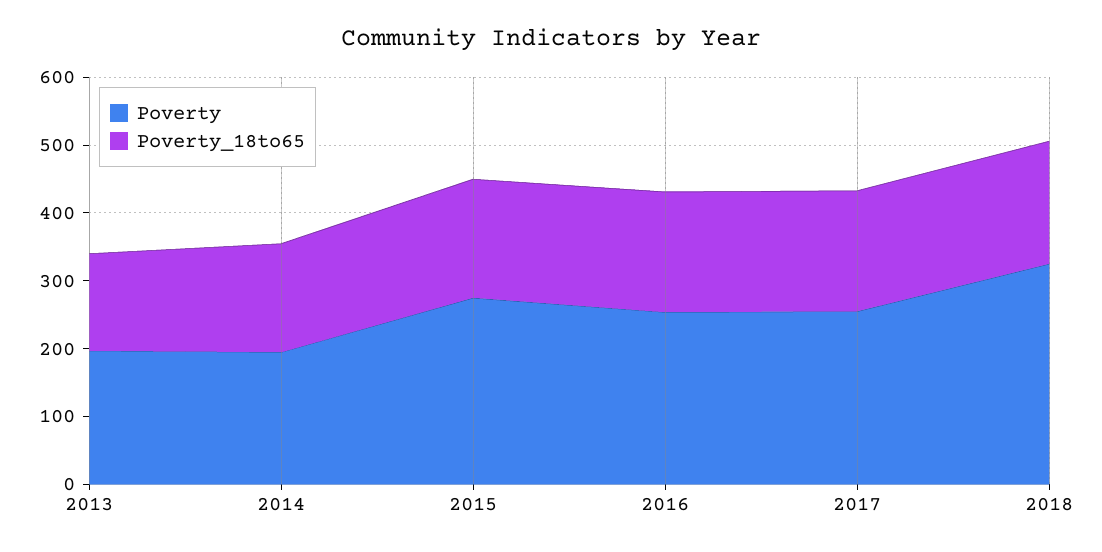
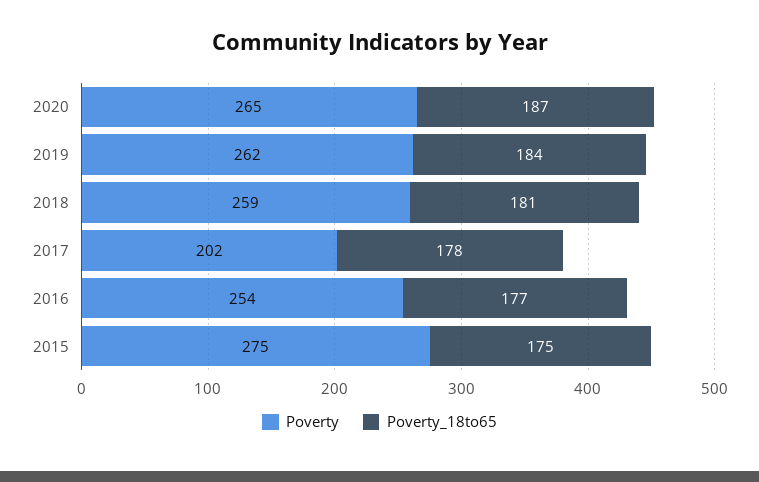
Poverty, 2013: 200 -> none
Poverty_18to65, 2013: 140 -> none
Poverty, 2014: 200 -> none
Poverty_18to65, 2014: 160 -> none
Poverty, 2017: 260 -> 202
Poverty, 2018: 320 -> 259
Poverty, 2020: none -> 265
Poverty_18to65, 2020: none -> 187
Poverty, 2019: none -> 262
Poverty_18to65, 2019: none -> 184

